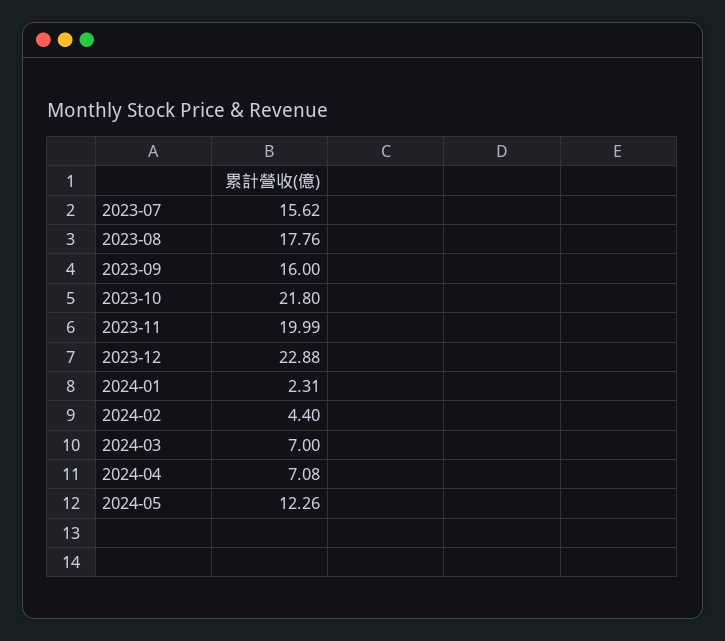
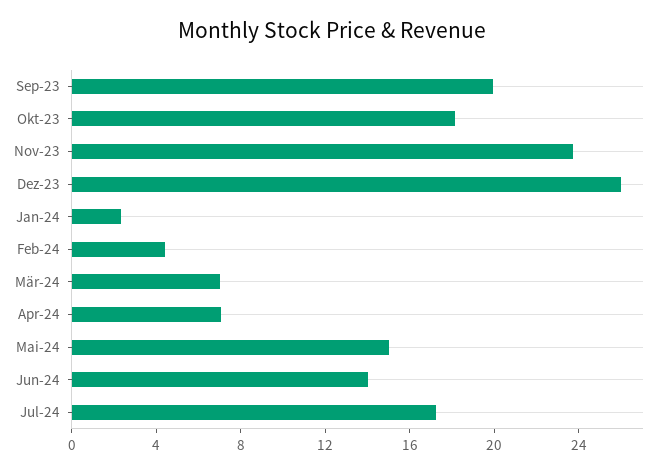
2023-07: 15.62 -> none
2023-08: 17.76 -> none
2023-09: 16 -> 20
2023-10: 21.8 -> 18
2023-11: 19.99 -> 24
2023-12: 22.88 -> 26
2024-05: 12.26 -> 15
Jun-24: none -> 14
Jul-24: none -> 17

